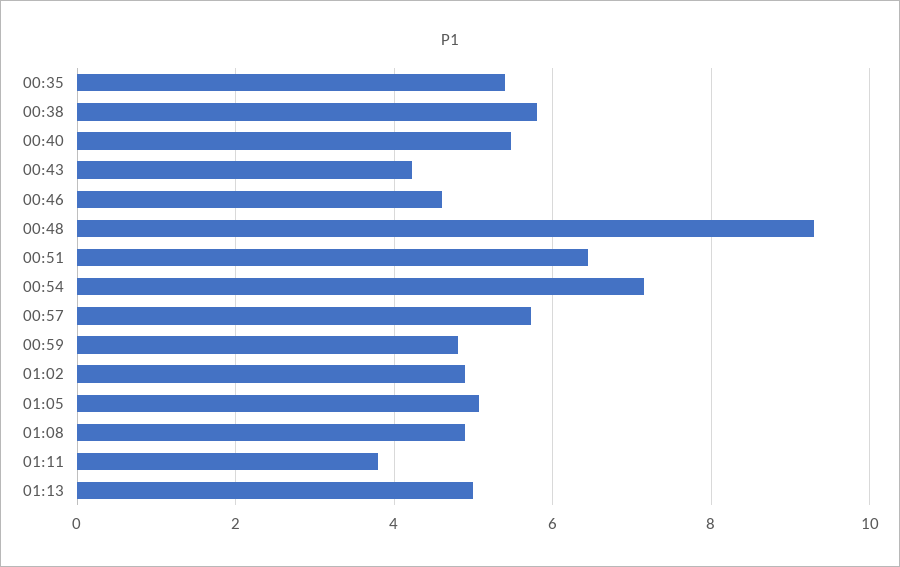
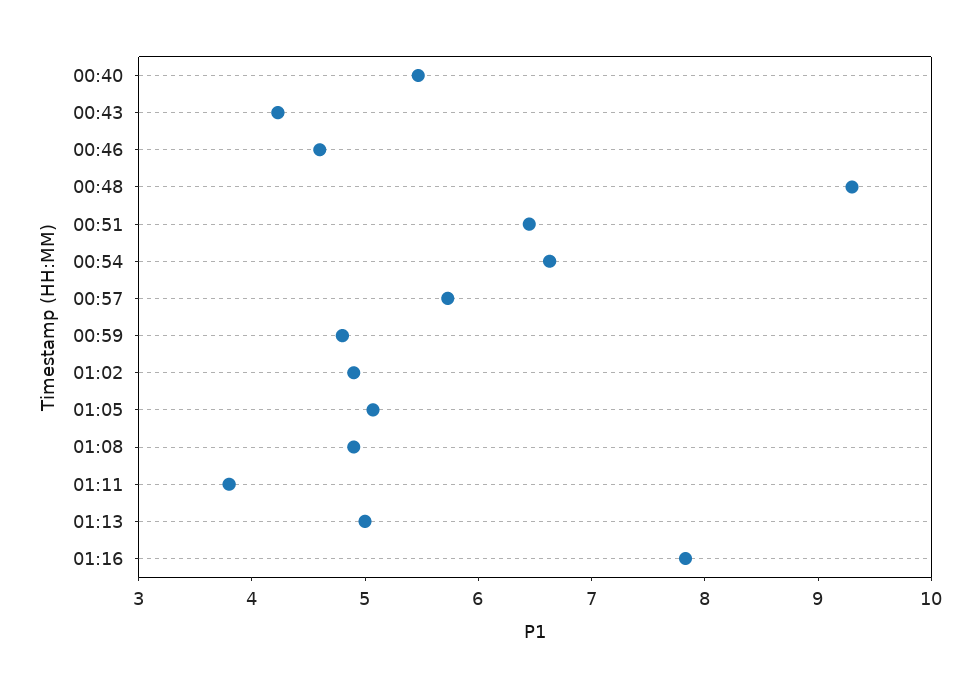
00:35: 5.4 -> none
00:38: 5.8 -> none
00:54: 7.2 -> 6.6
01:16: none -> 7.8

